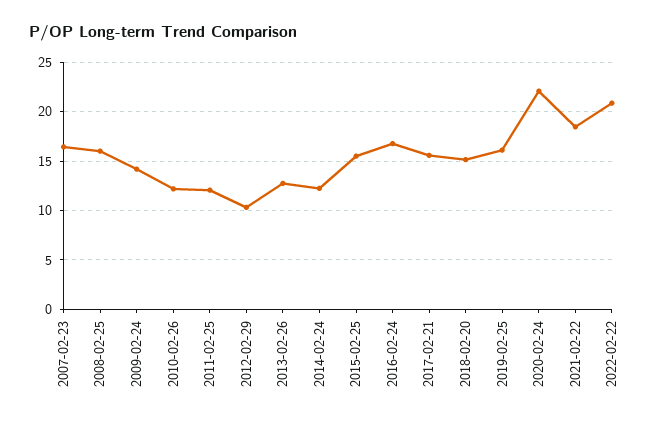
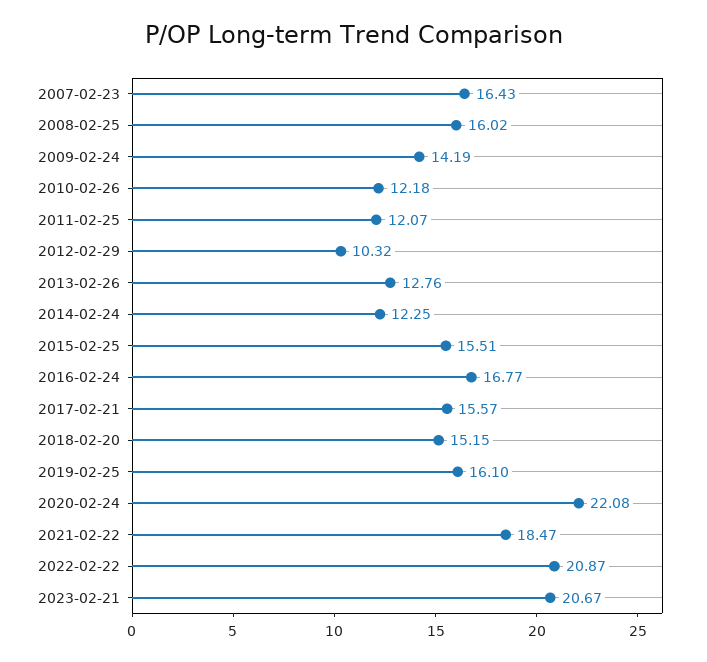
2023-02-21: none -> 20.67

